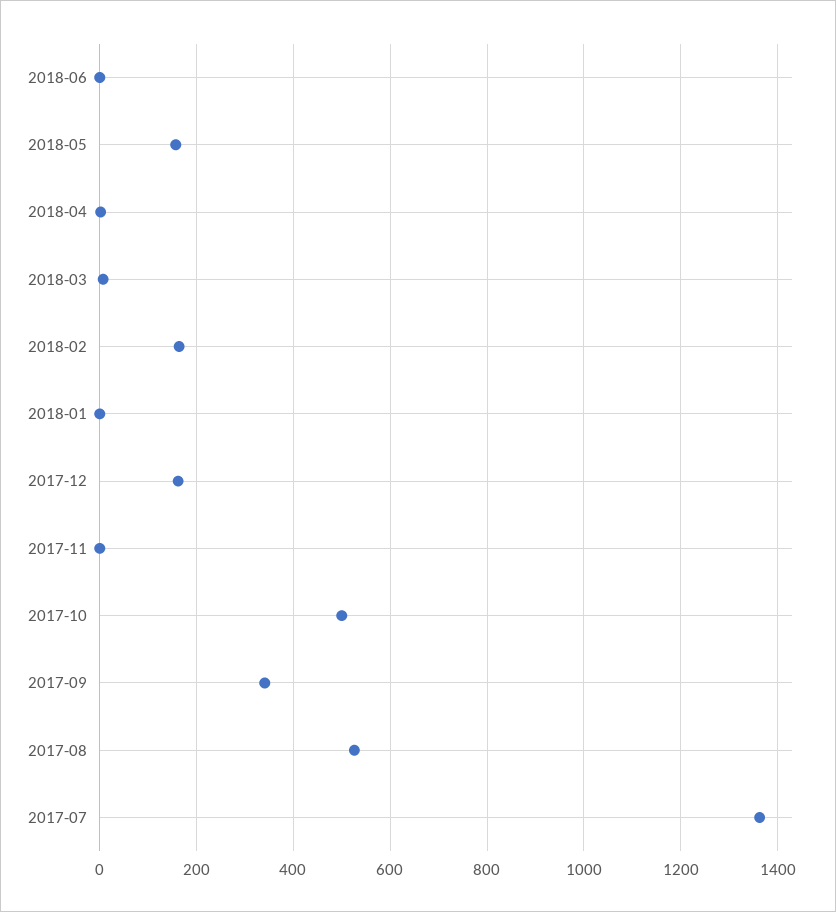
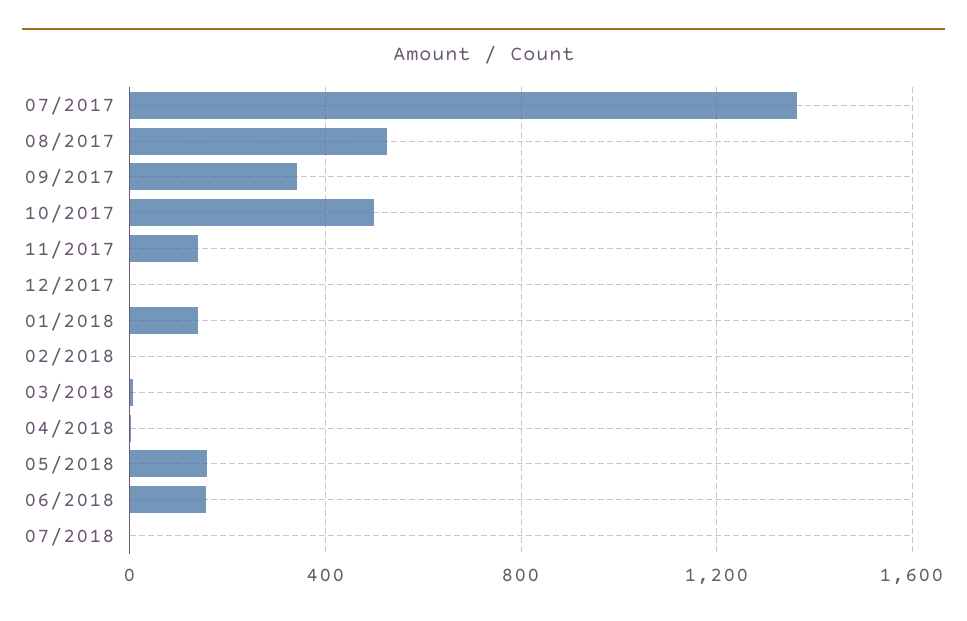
2018-06: 0 -> 150
2018-02: 160 -> 0
2018-01: 0 -> 150
2017-12: 160 -> 0
2017-11: 0 -> 150
07/2018: none -> 0

